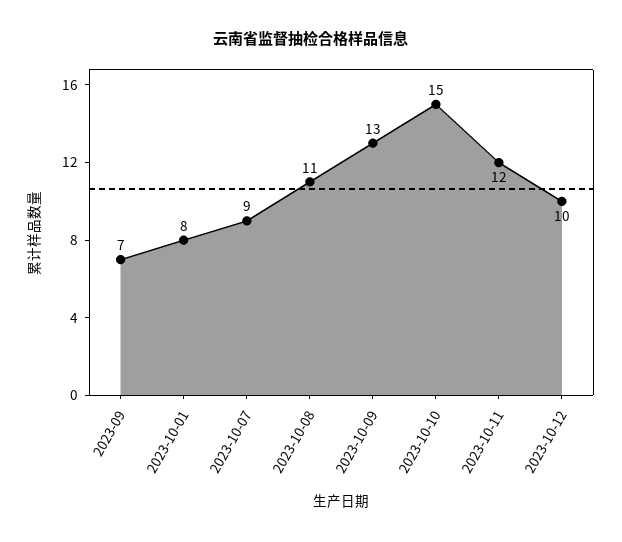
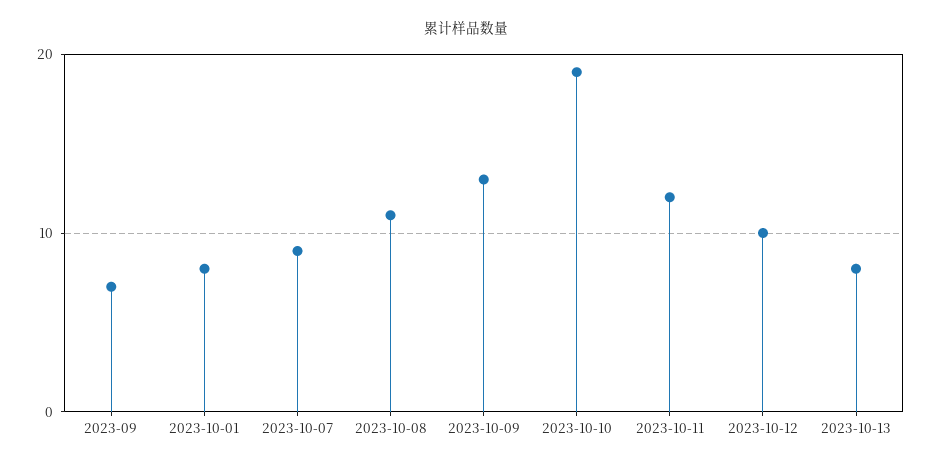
2023-10-10: 15 -> 19
2023-10-13: none -> 8

